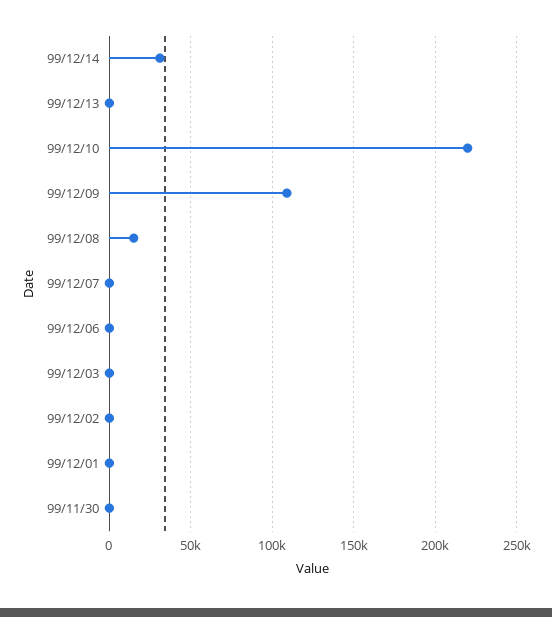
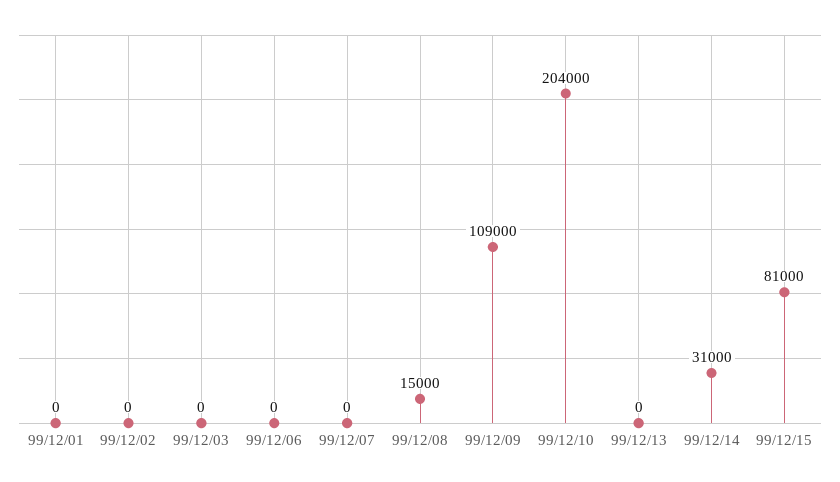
99/12/10: 220000 -> 204000
99/11/30: 0 -> none
99/12/15: none -> 81000

